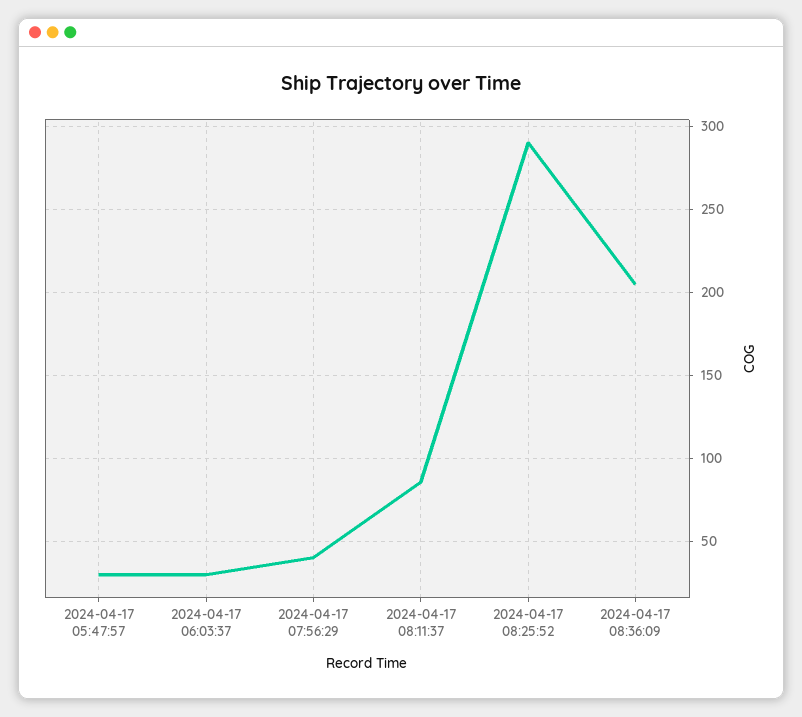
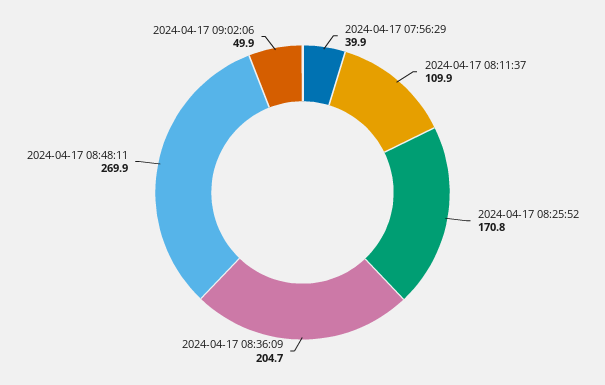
2024-04-17 05:47:57: 30 -> none
2024-04-17 06:03:37: 30 -> none
2024-04-17 08:11:37: 85 -> 109.9
2024-04-17 08:25:52: 290 -> 170.8
2024-04-17 08:48:11: none -> 269.9
2024-04-17 09:02:06: none -> 49.9

